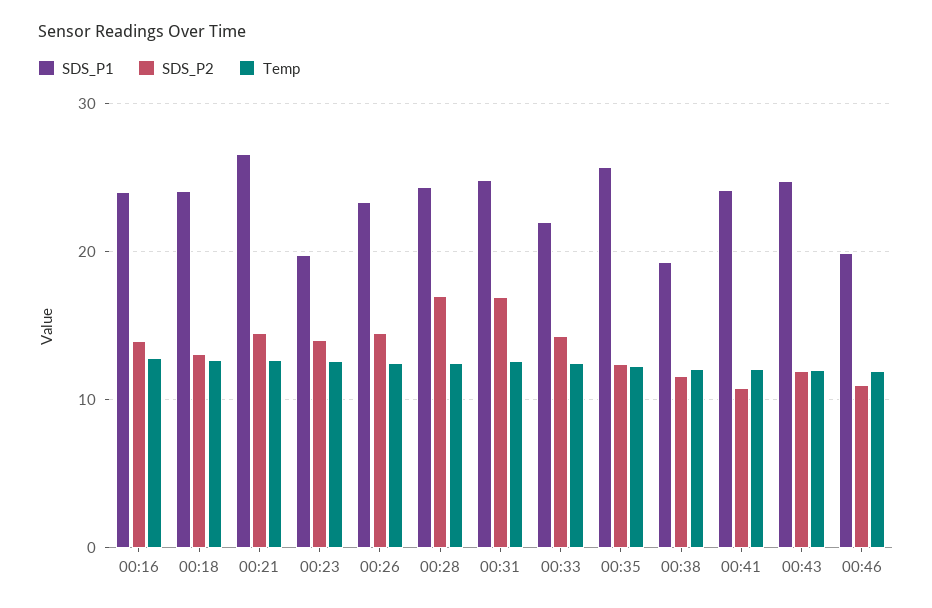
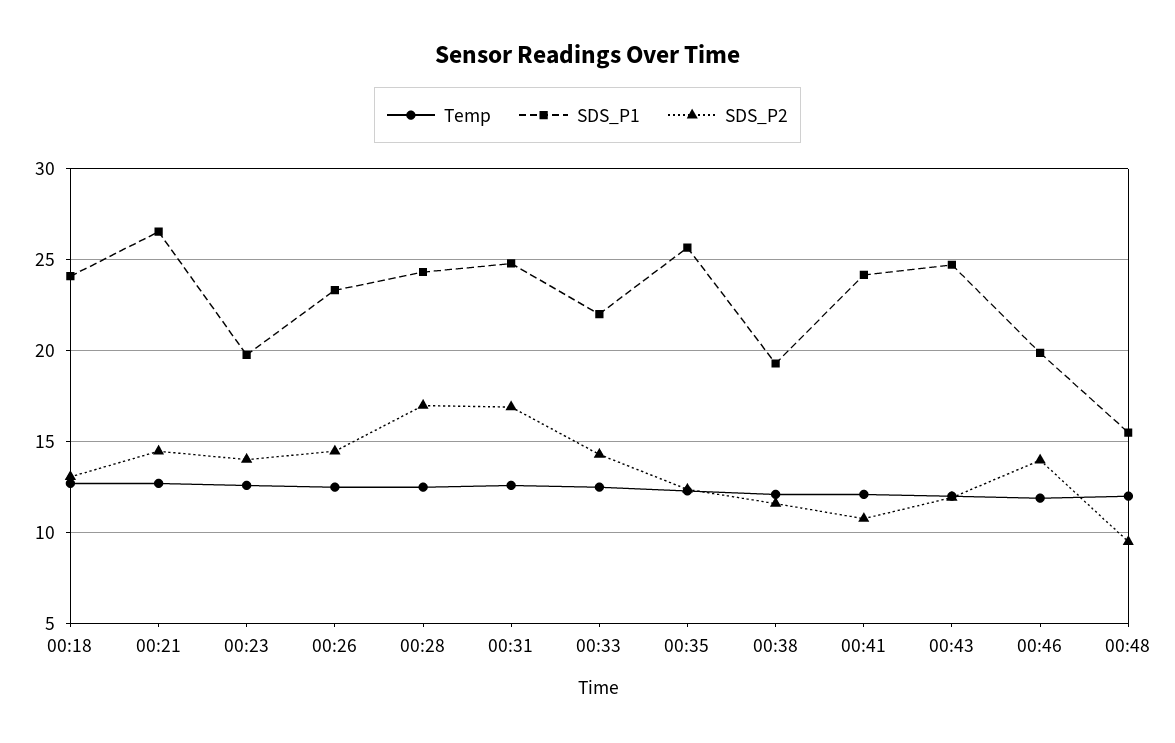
SDS_P1, 00:16: 24 -> none
SDS_P2, 00:16: 14 -> none
Temp, 00:16: 13 -> none
SDS_P2, 00:46: 11 -> 14
Temp, 00:48: none -> 12
SDS_P1, 00:48: none -> 15.5
SDS_P2, 00:48: none -> 9.5

